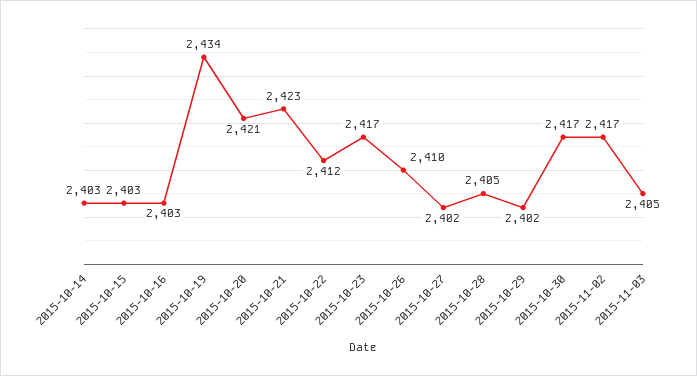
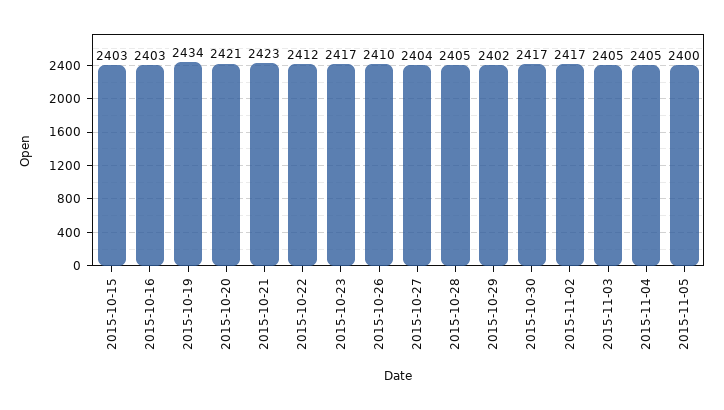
2015-10-14: 2403 -> none
2015-10-27: 2402 -> 2404
2015-11-04: none -> 2405
2015-11-05: none -> 2400

